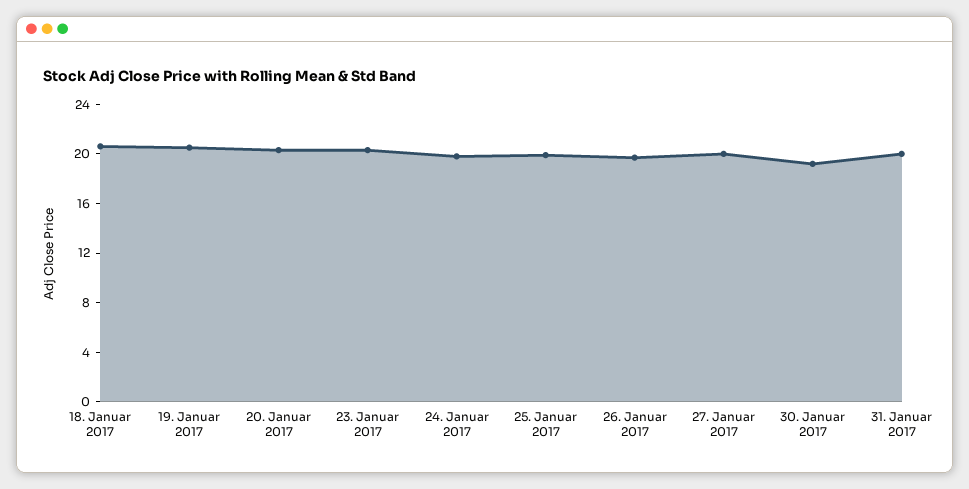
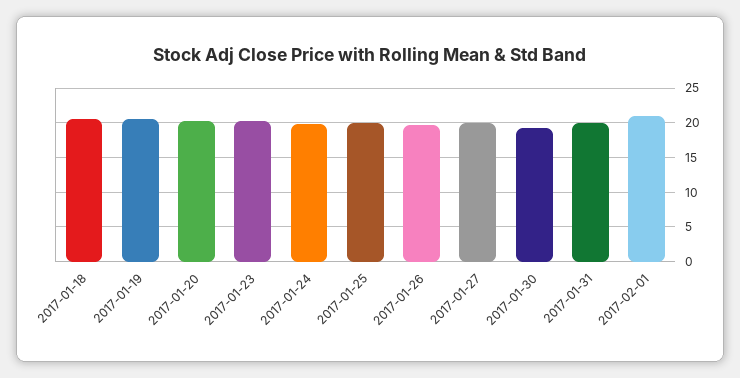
2017-02-01: none -> 21

